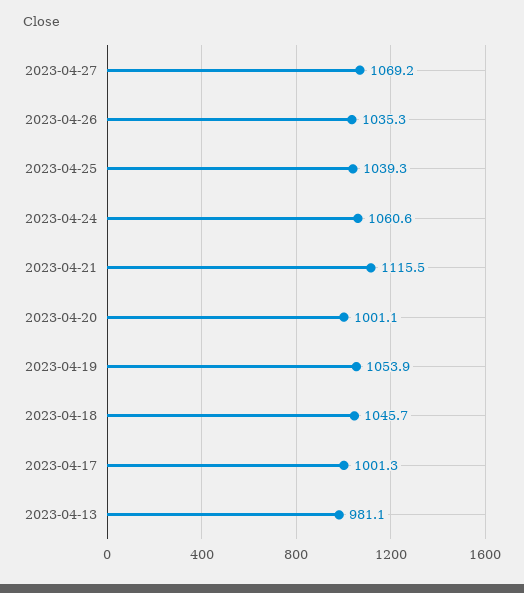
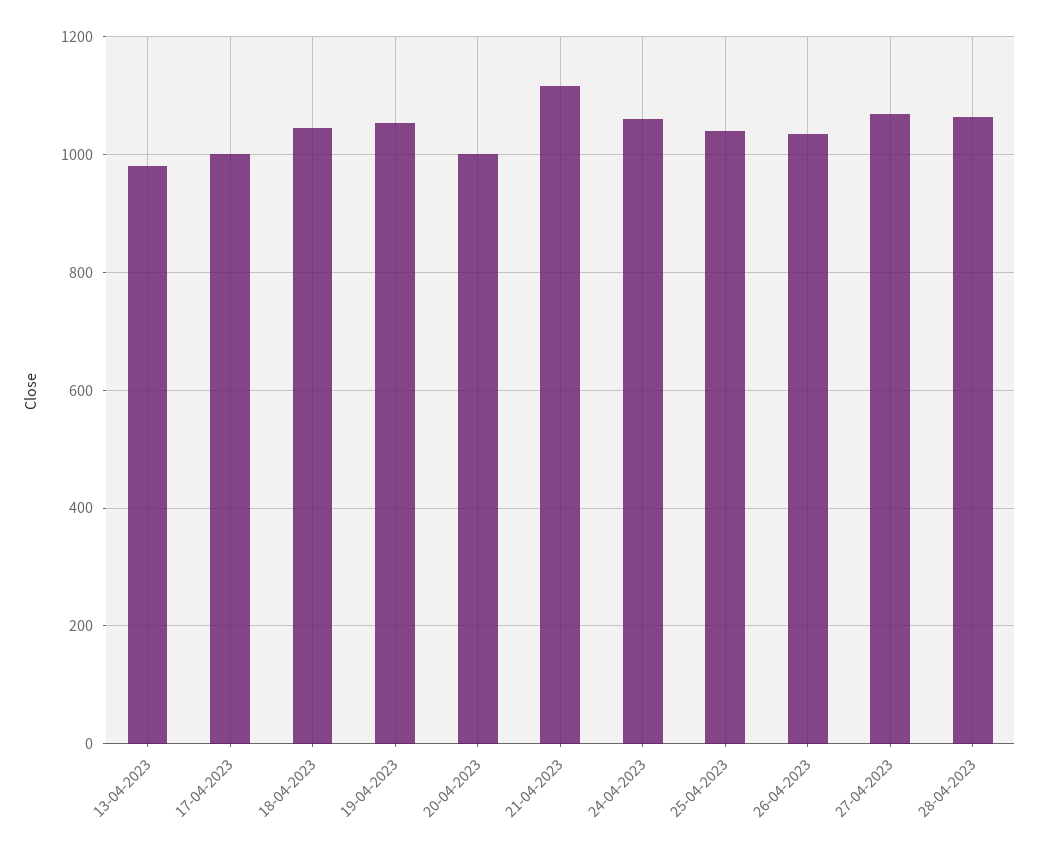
28-04-2023: none -> 1060

